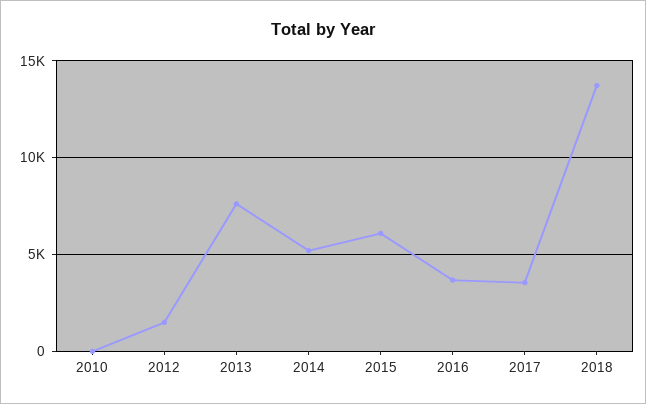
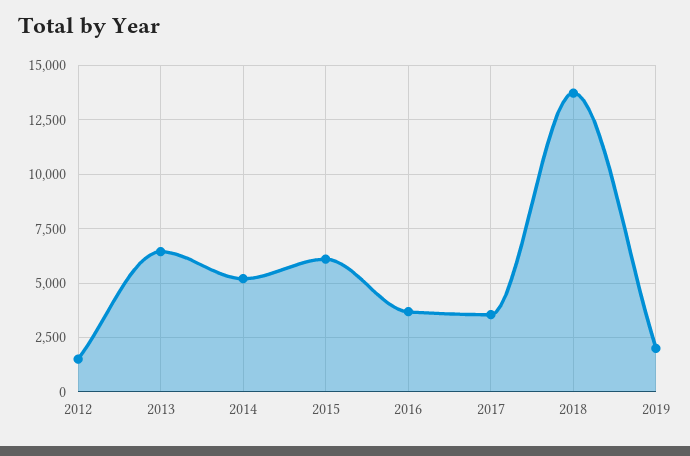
2010: 0 -> none
2013: 7500 -> 6500
2019: none -> 2000

